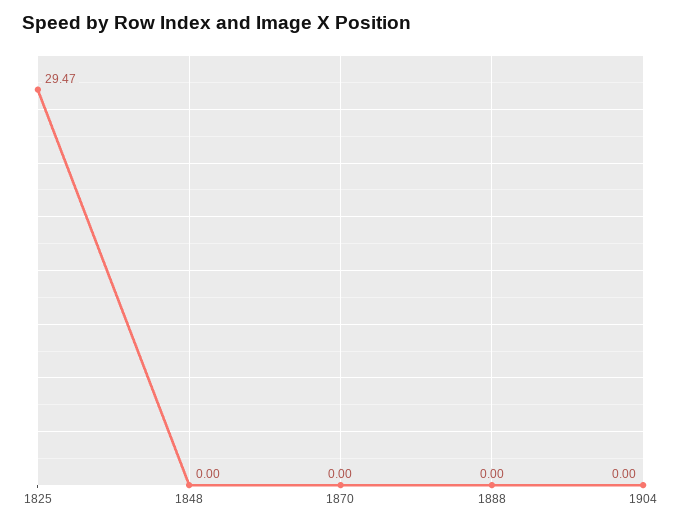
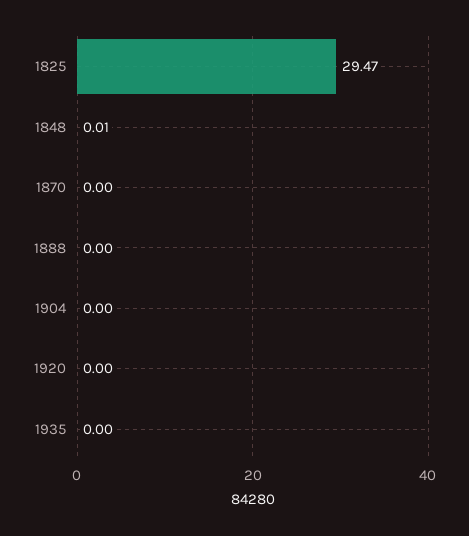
1848: 0 -> 0.01
1920: none -> 0
1935: none -> 0

